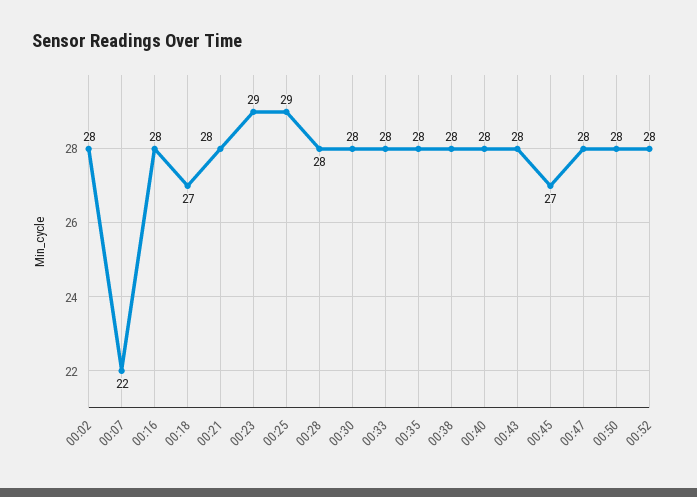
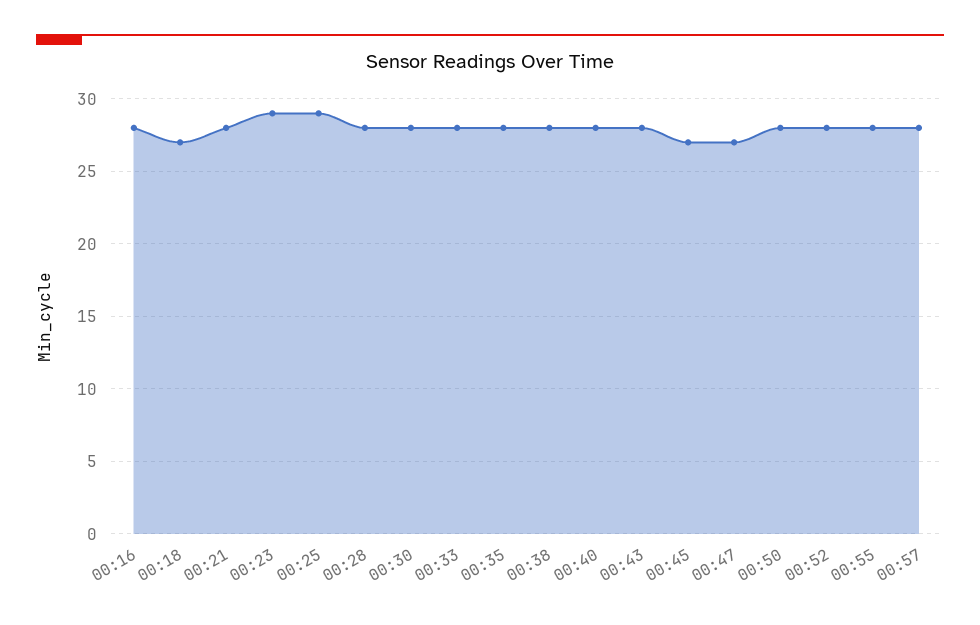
00:02: 28 -> none
00:07: 22 -> none
00:47: 28 -> 27
00:55: none -> 28
00:57: none -> 28

